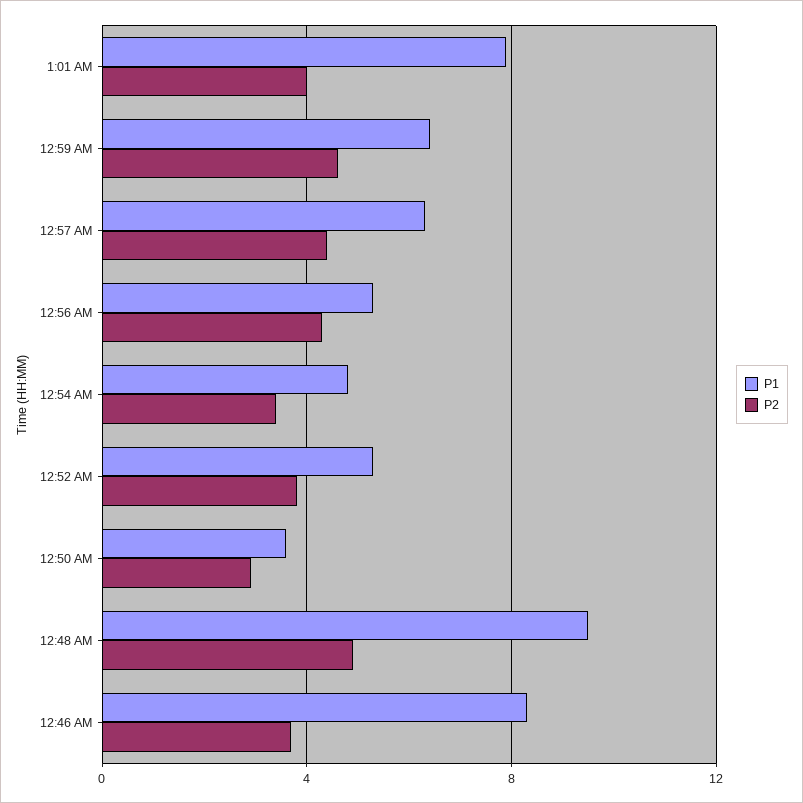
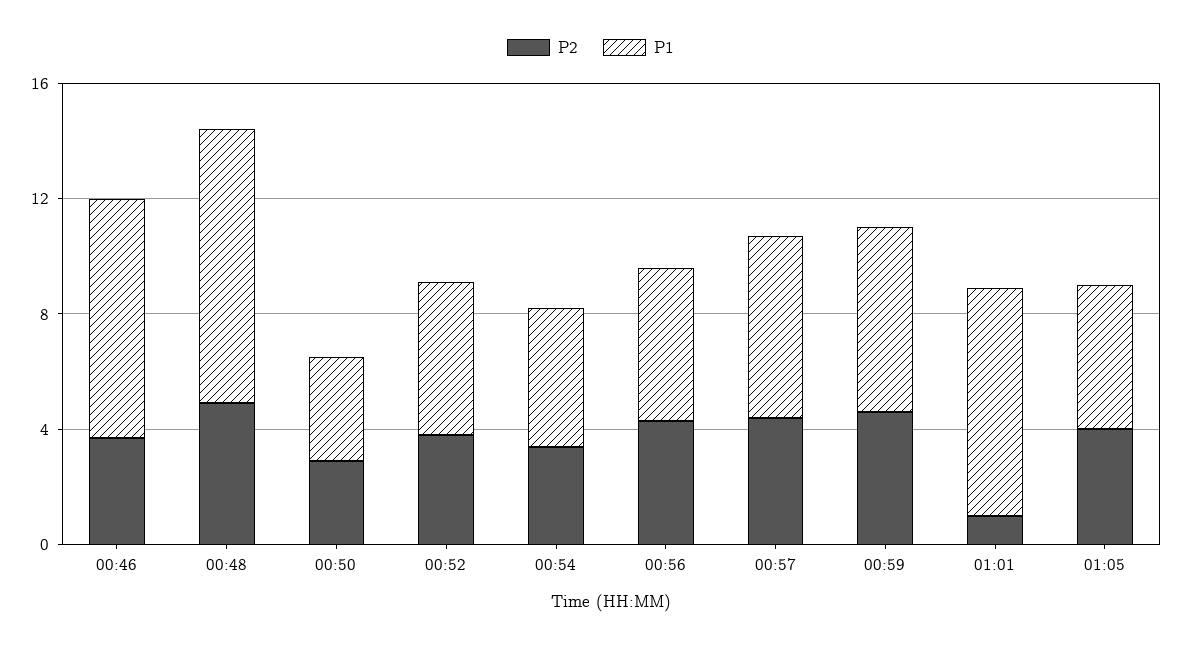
P2, 1:01 AM: 4 -> 1
P2, 01:05: none -> 4
P1, 01:05: none -> 5

